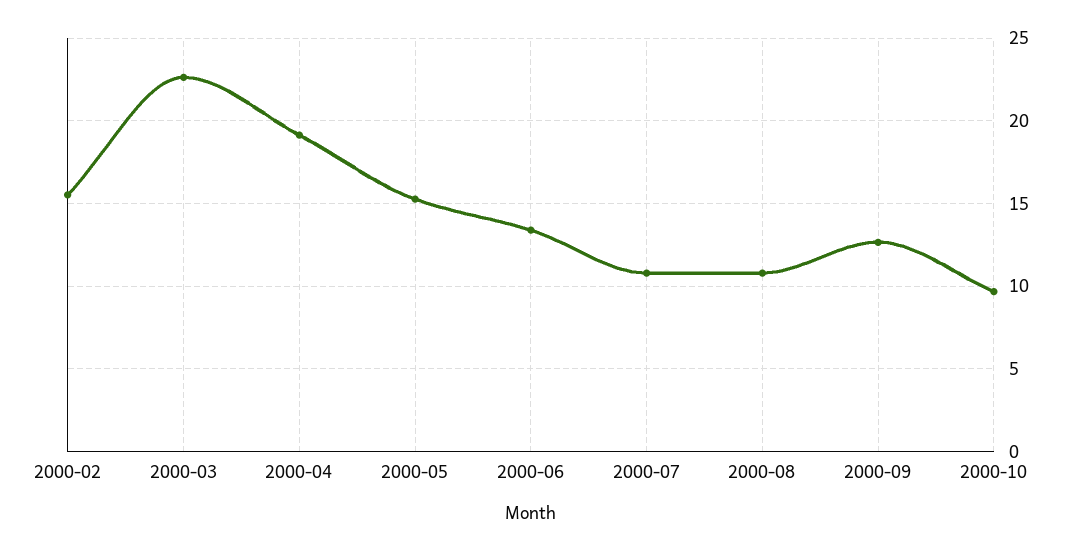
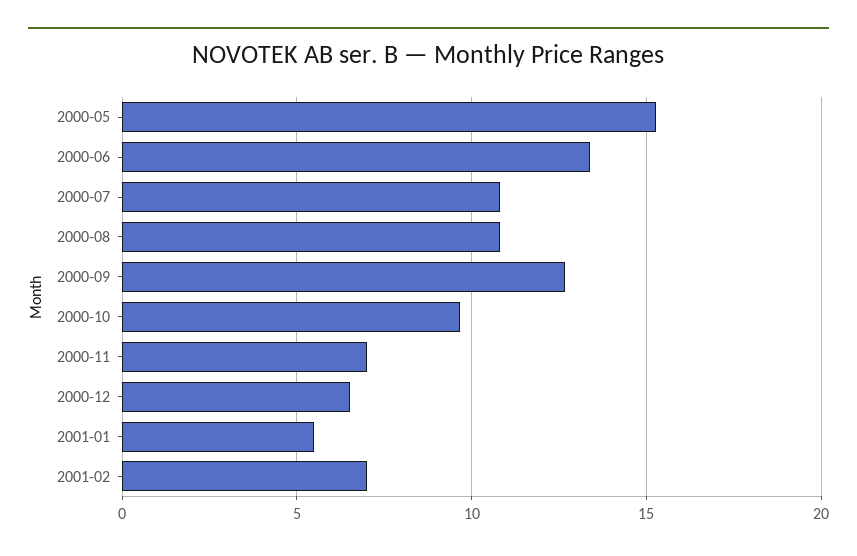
2000-02: 15.5 -> none
2000-03: 22.5 -> none
2000-04: 19 -> none
2000-11: none -> 7
2000-12: none -> 6.5
2001-01: none -> 5.5
2001-02: none -> 7

